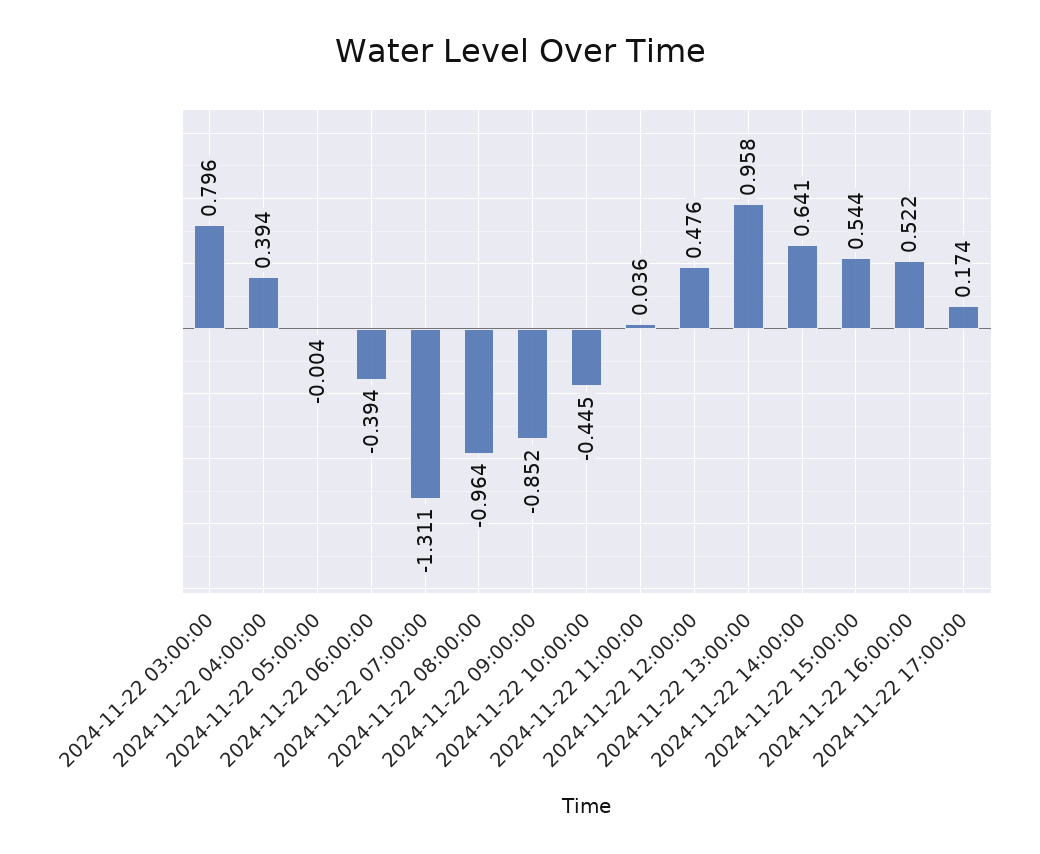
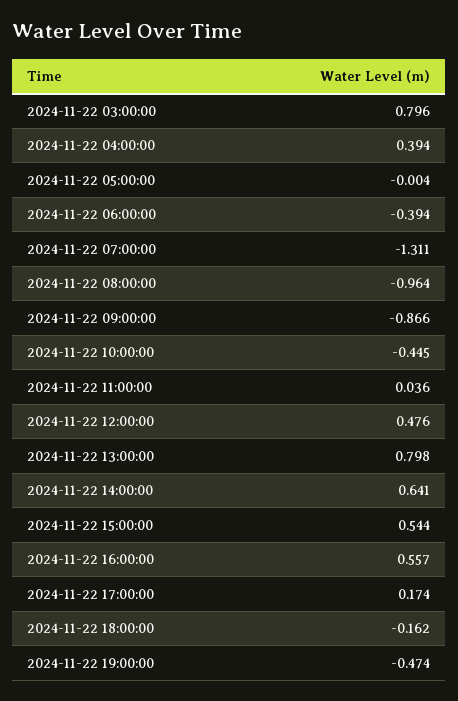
2024-11-22 09:00:00: -0.852 -> -0.866
2024-11-22 13:00:00: 0.958 -> 0.798
2024-11-22 16:00:00: 0.522 -> 0.557
2024-11-22 18:00:00: none -> -0.162
2024-11-22 19:00:00: none -> -0.474

